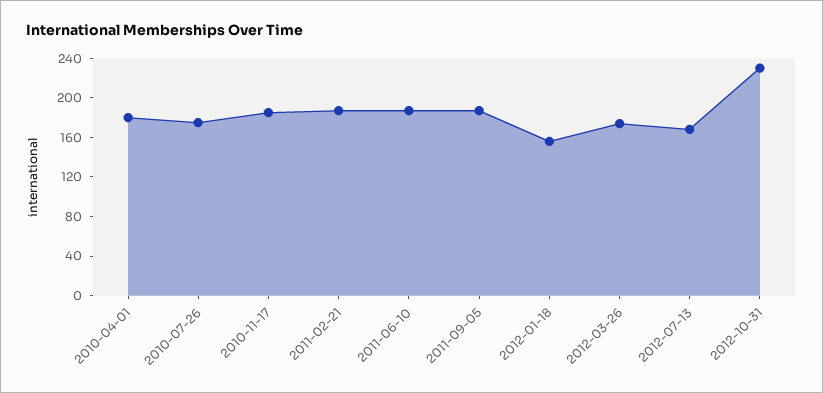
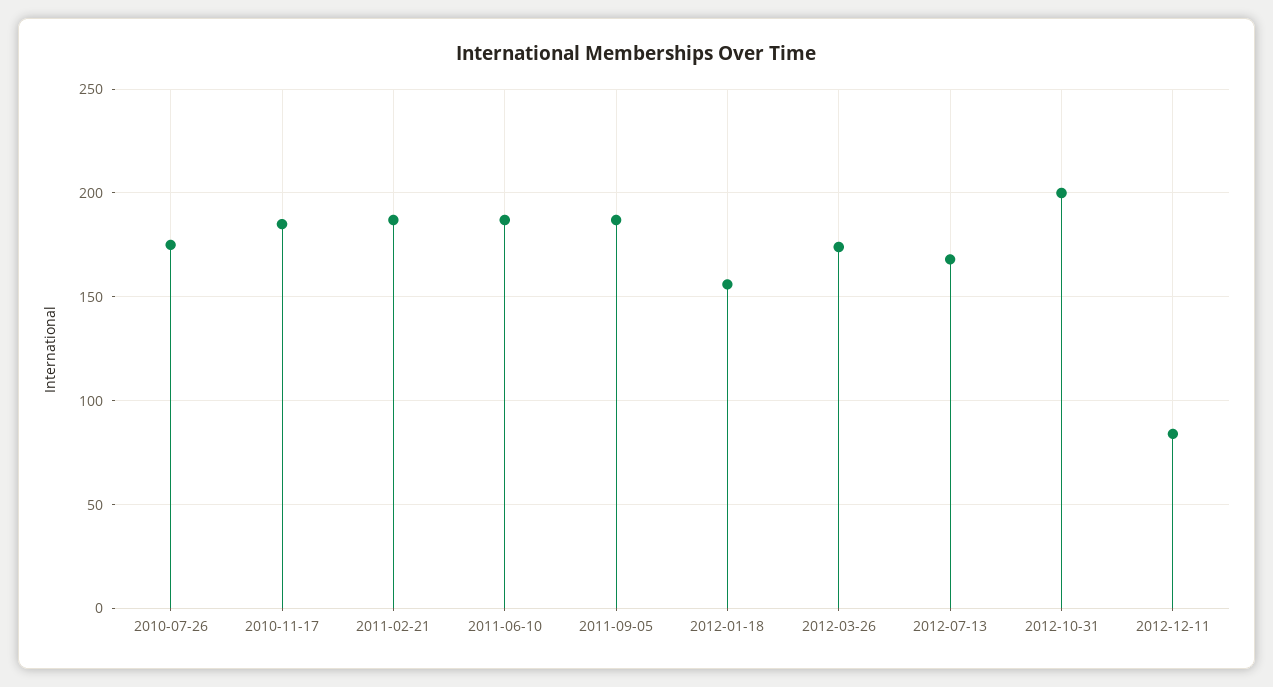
2010-04-01: 180 -> none
2012-10-31: 230 -> 200
2012-12-11: none -> 85

